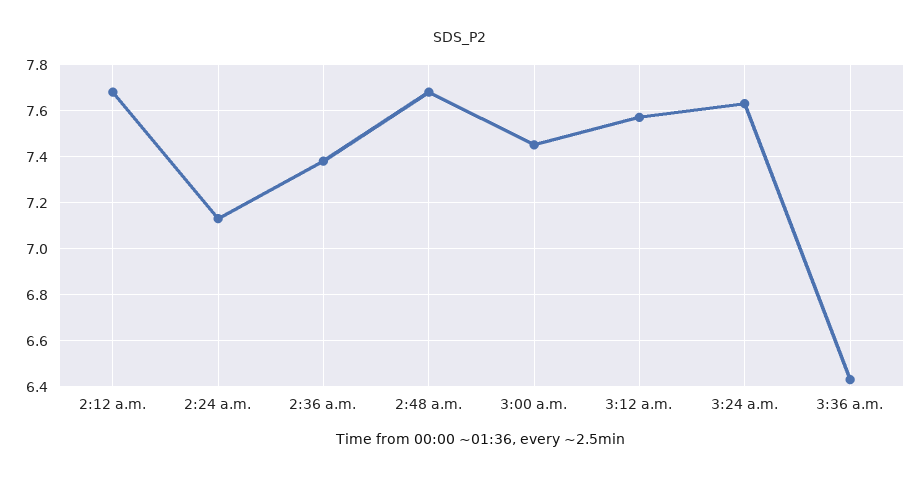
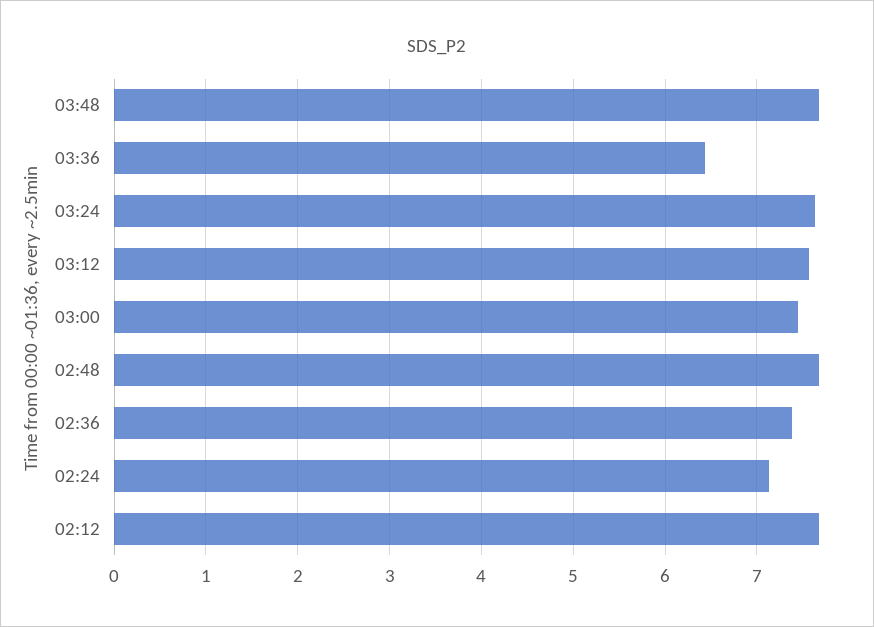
03:48: none -> 7.7

